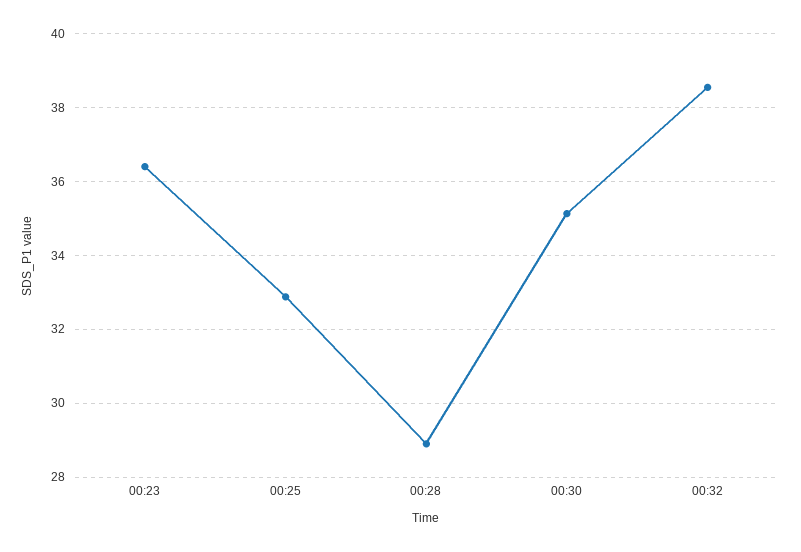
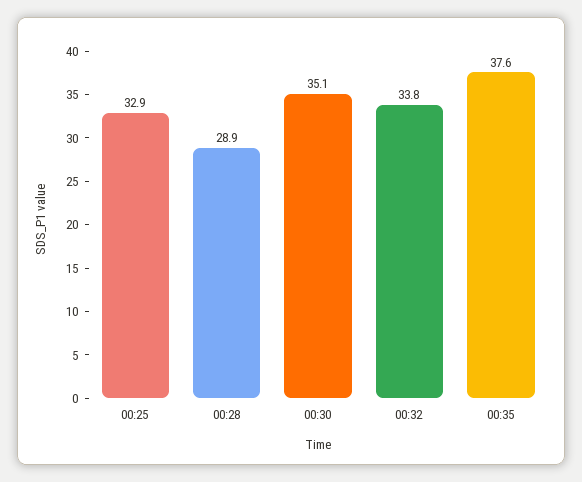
00:23: 36.4 -> none
00:32: 38.6 -> 33.8
00:35: none -> 37.6

